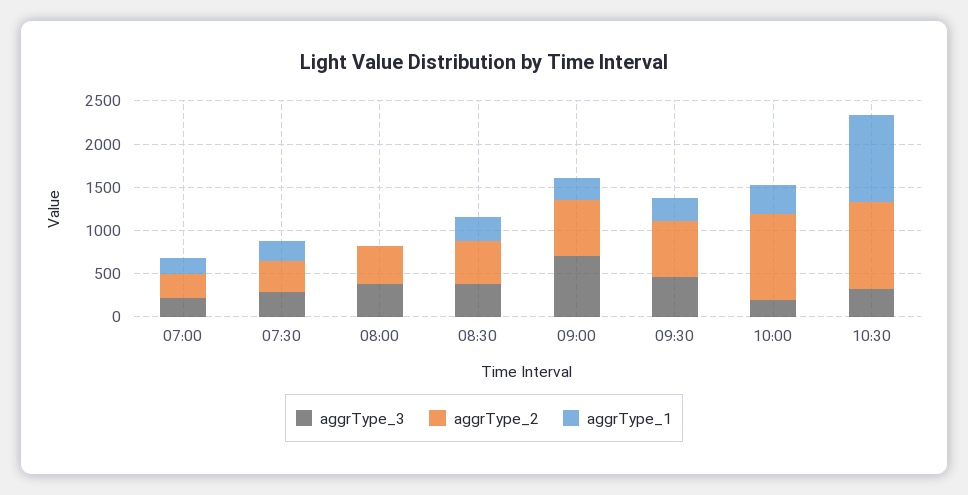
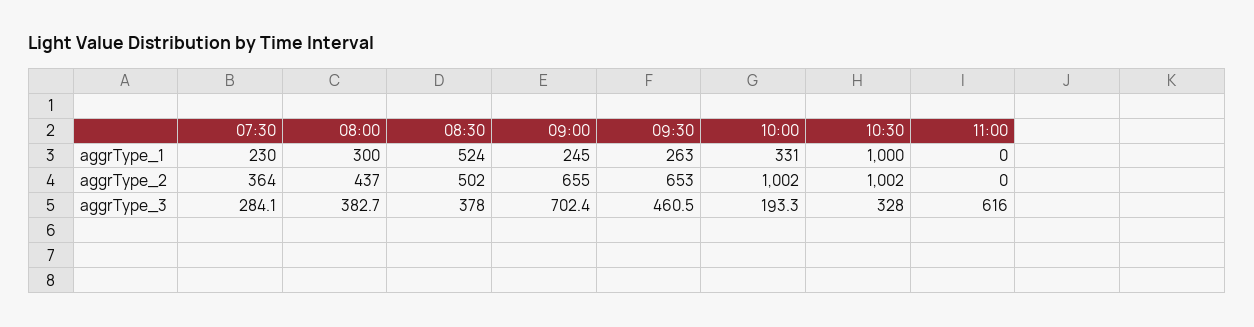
aggrType_3, 07:00: 200 -> none
aggrType_2, 07:00: 300 -> none
aggrType_1, 07:00: 200 -> none
aggrType_1, 08:00: 0 -> 300
aggrType_1, 08:30: 300 -> 524
aggrType_1, 11:00: none -> 0
aggrType_2, 11:00: none -> 0
aggrType_3, 11:00: none -> 616

